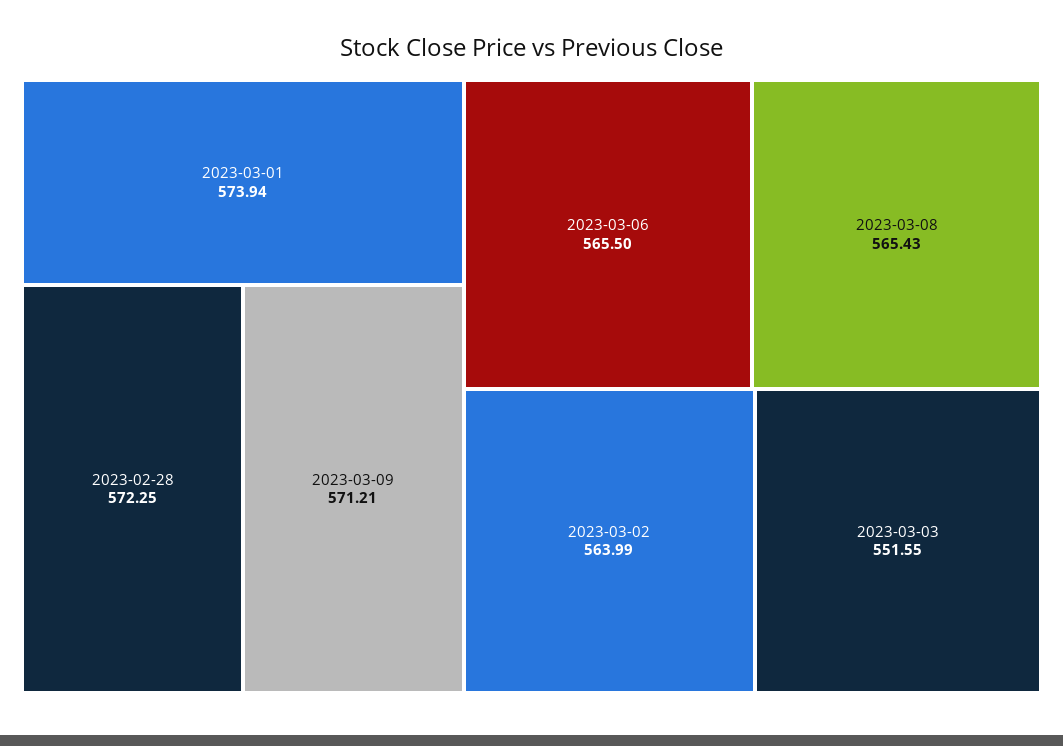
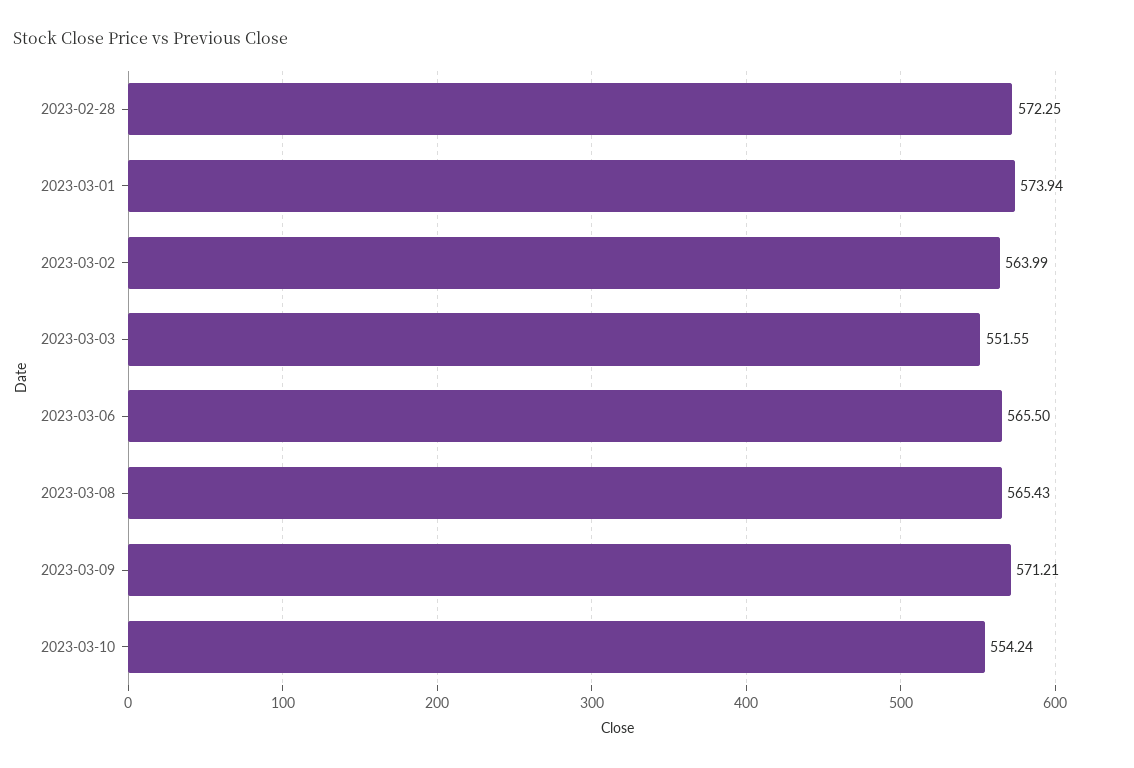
2023-03-10: none -> 554.24

